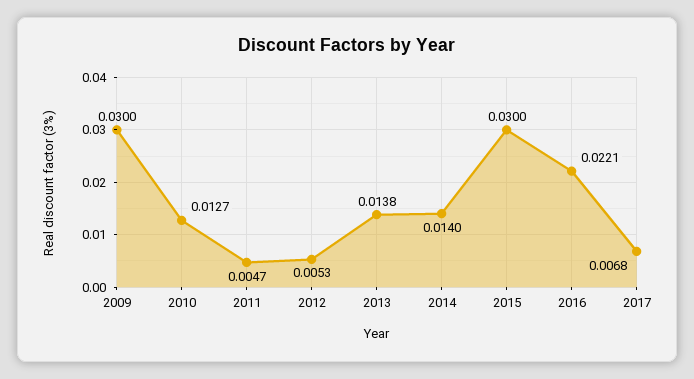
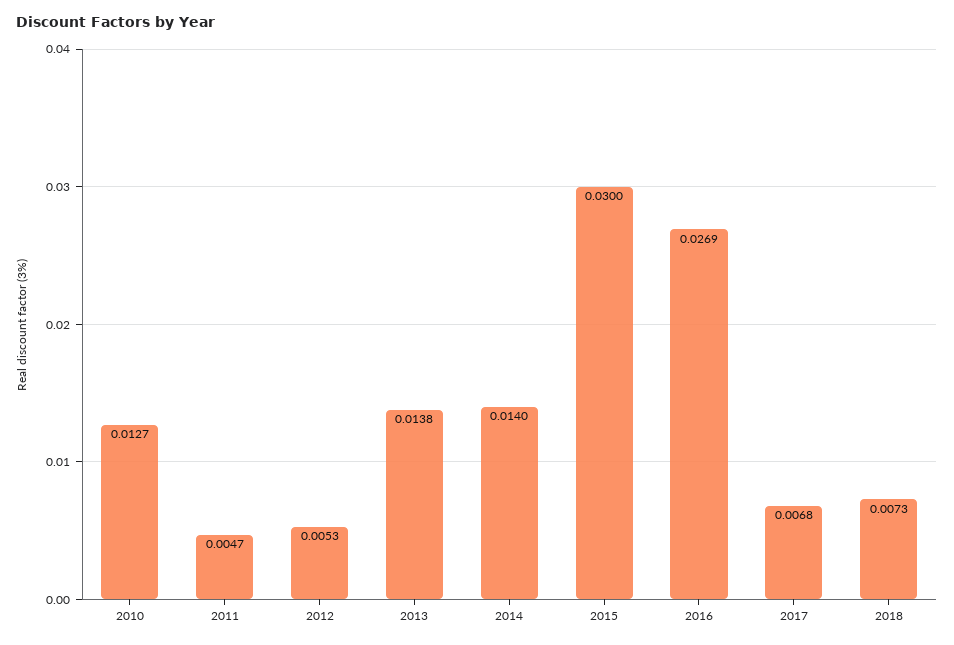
2009: 0.03 -> none
2016: 0.0221 -> 0.0269
2018: none -> 0.0073

